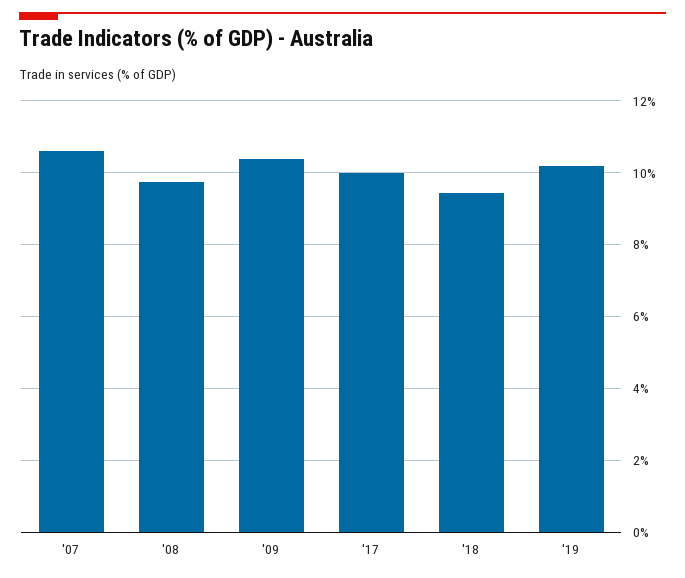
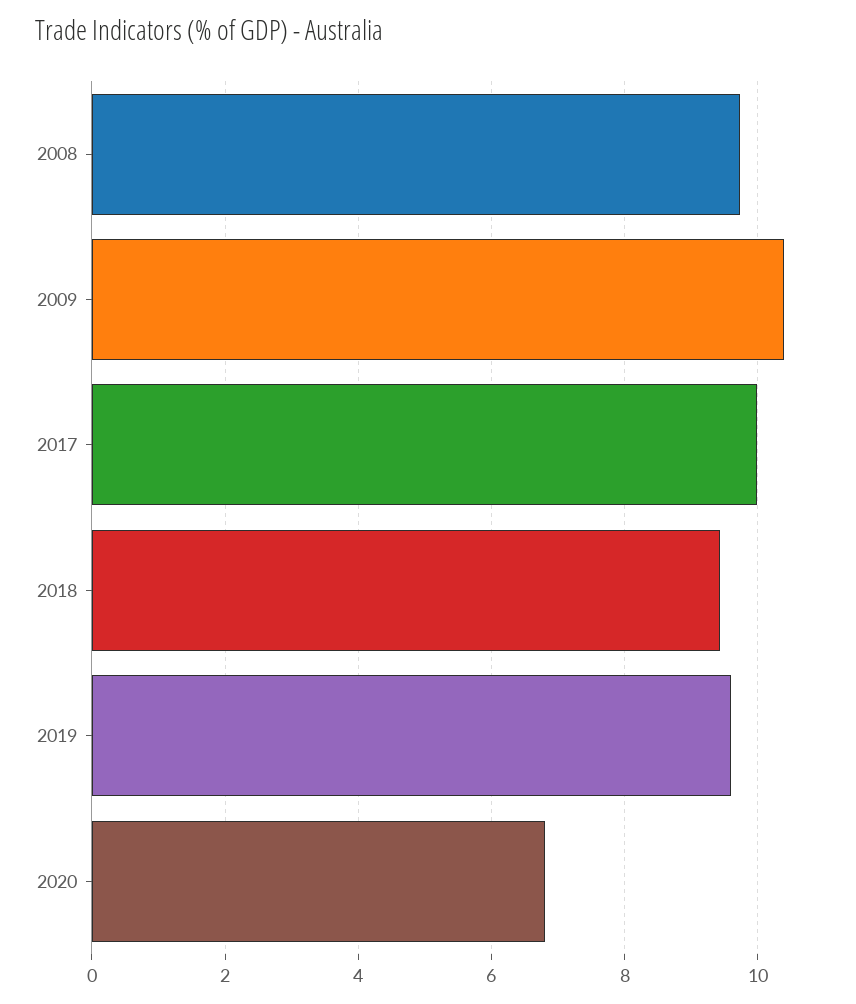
'07: 10.6 -> none
'19: 10.2 -> 9.6
2020: none -> 6.8

